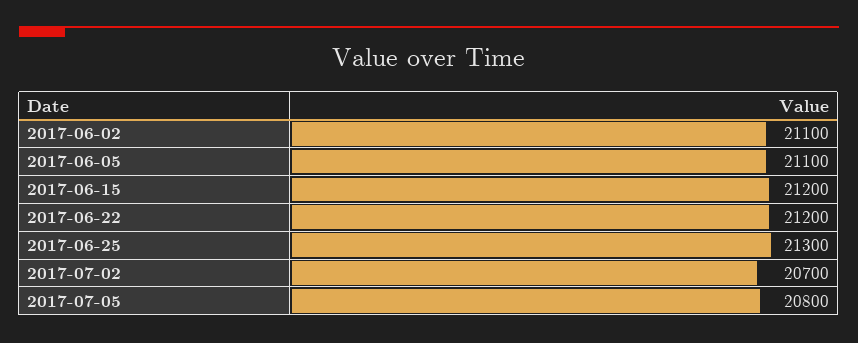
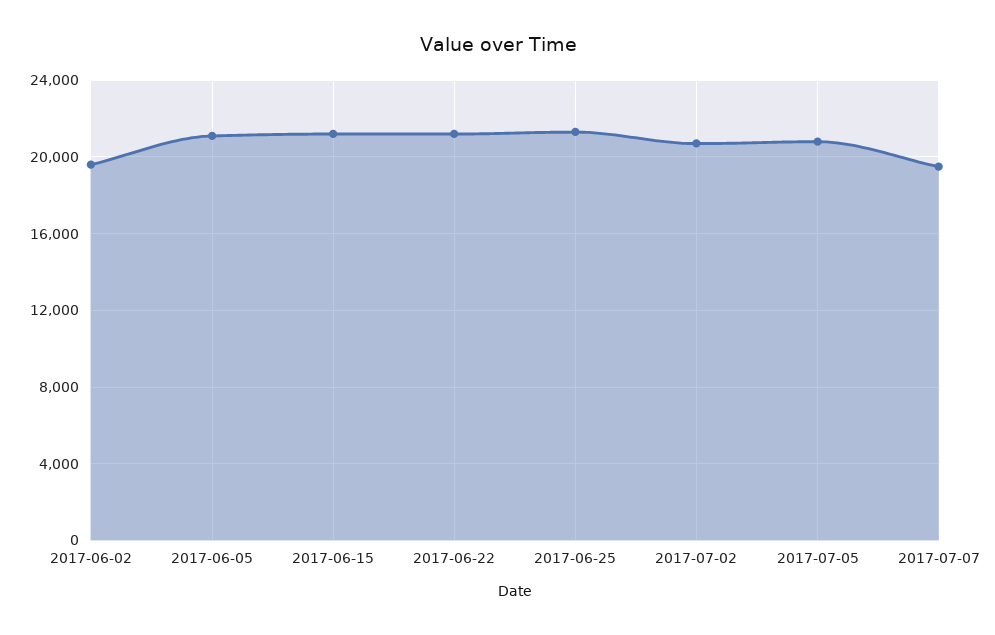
2017-06-02: 21100 -> 19500
2017-07-07: none -> 19500

